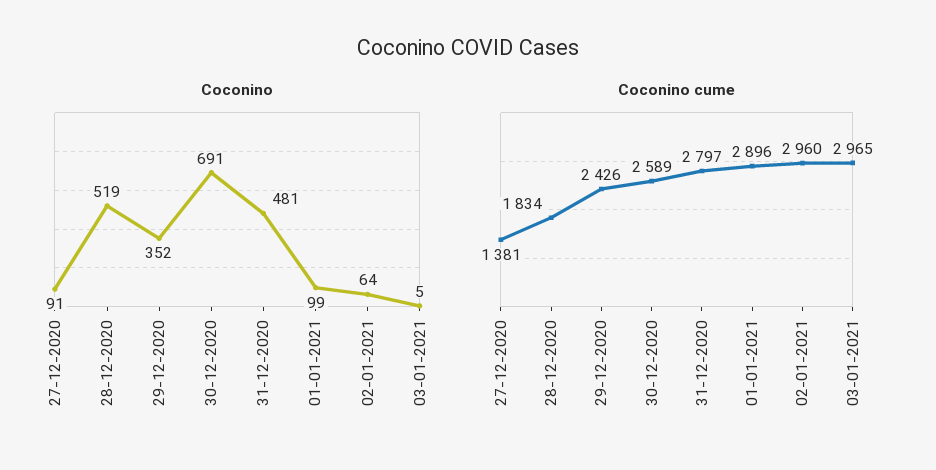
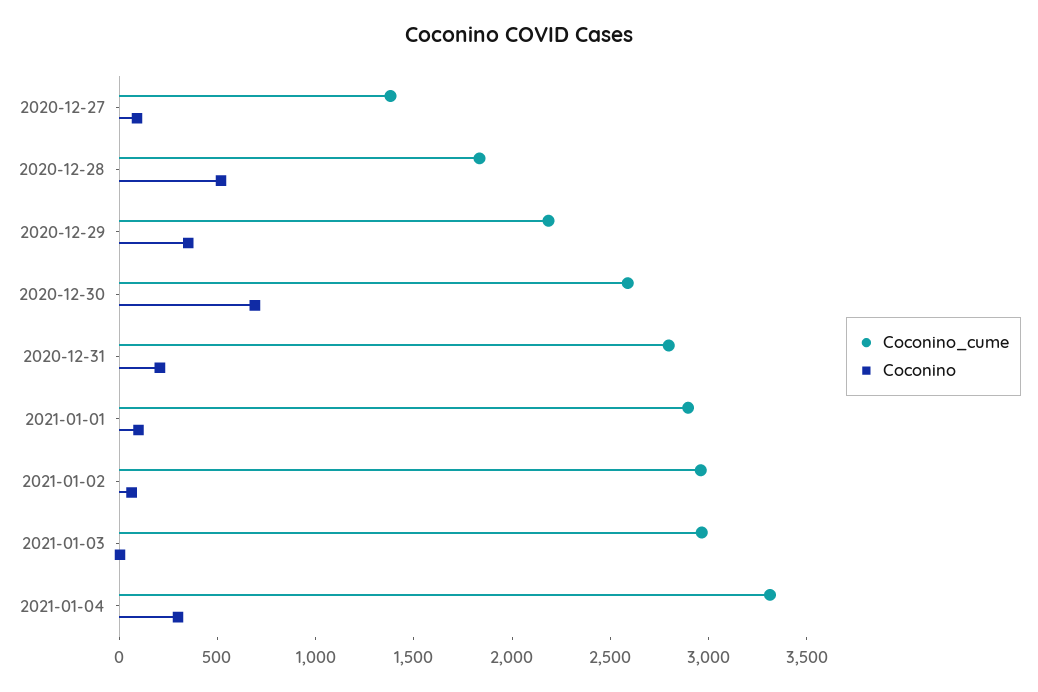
Coconino, 31-12-2020: 481 -> 200
Coconino cume, 29-12-2020: 2426 -> 2200
Coconino cume, 2021-01-04: none -> 3300
Coconino, 2021-01-04: none -> 300

